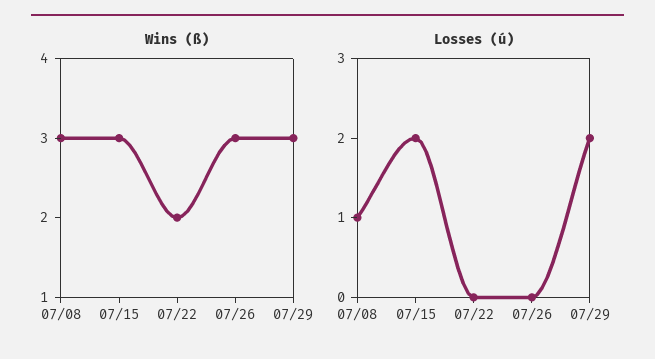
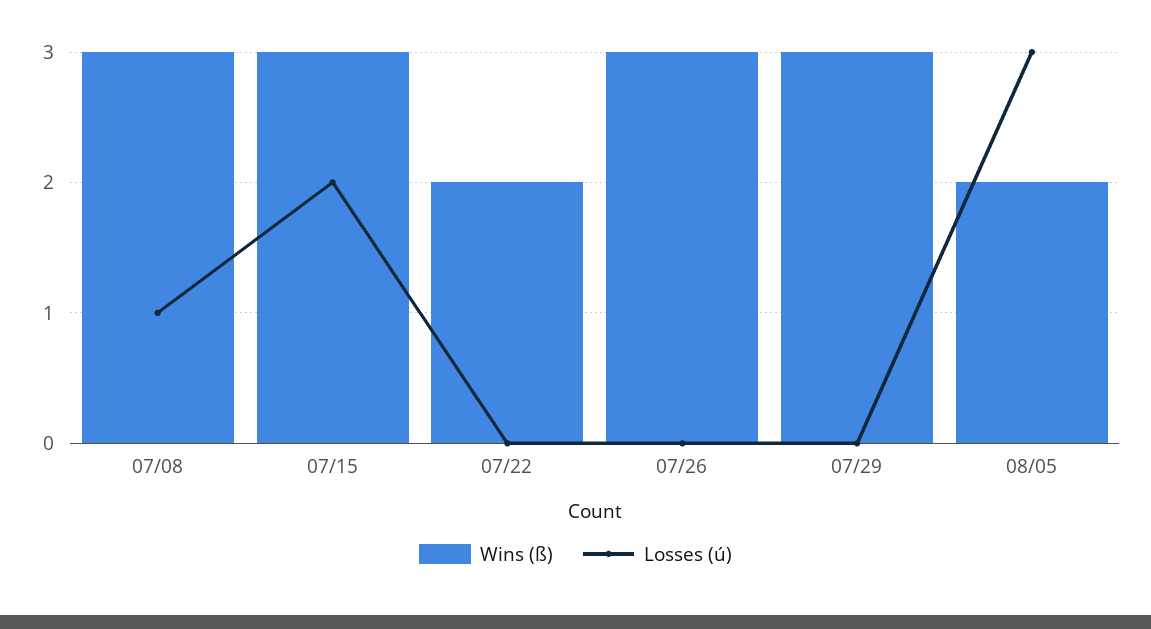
Losses (ú), 07/29: 2 -> 0
Wins (ß), 08/05: none -> 2
Losses (ú), 08/05: none -> 3

